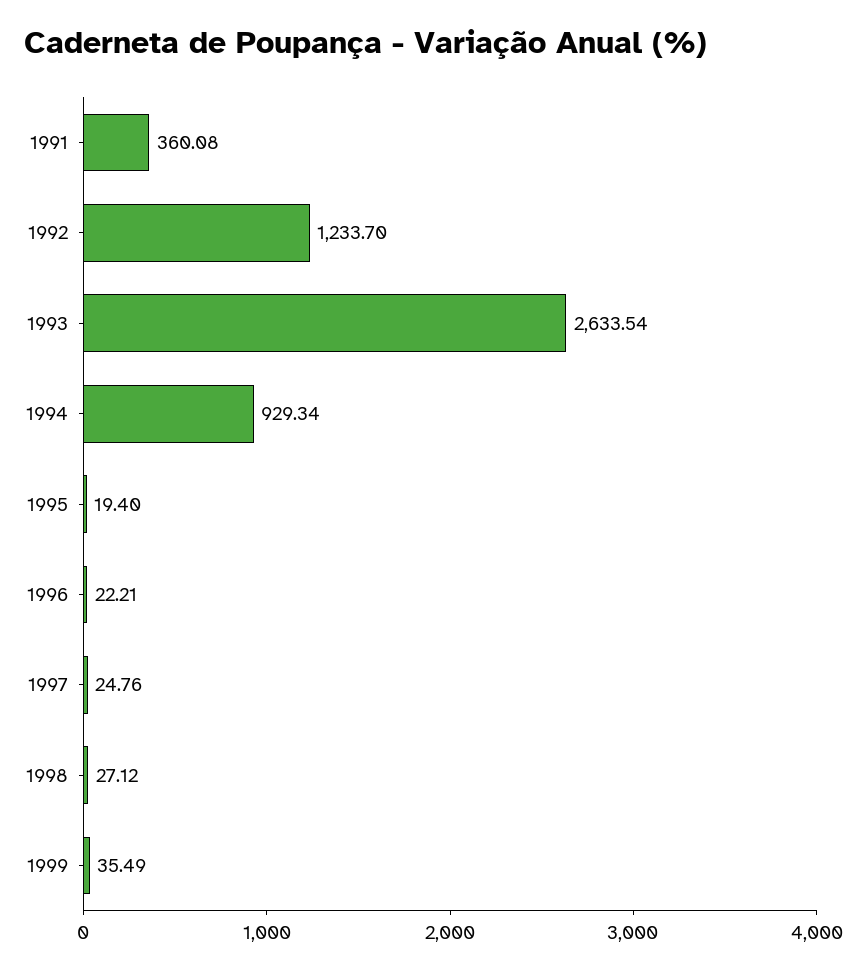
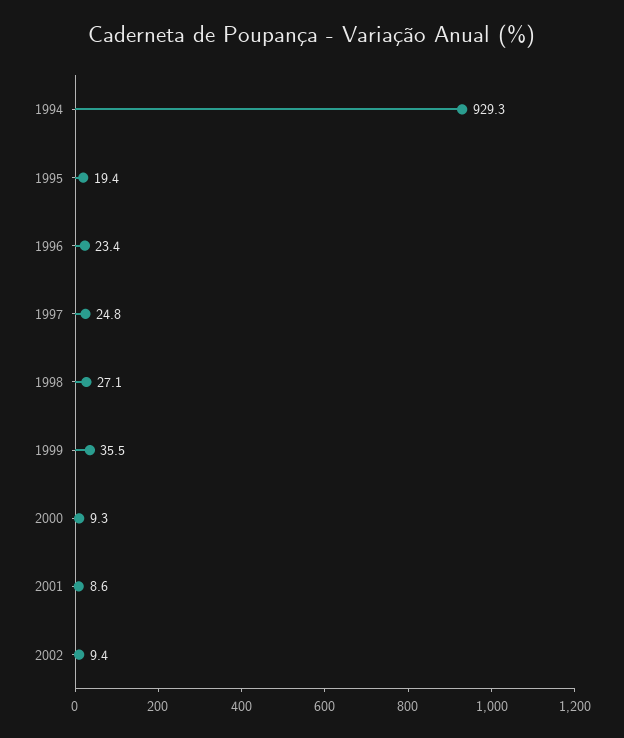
1991: 360.08 -> none
1992: 1233.7 -> none
1993: 2633.54 -> none
1996: 22.21 -> 23.4
2000: none -> 9.3
2001: none -> 8.6
2002: none -> 9.4

